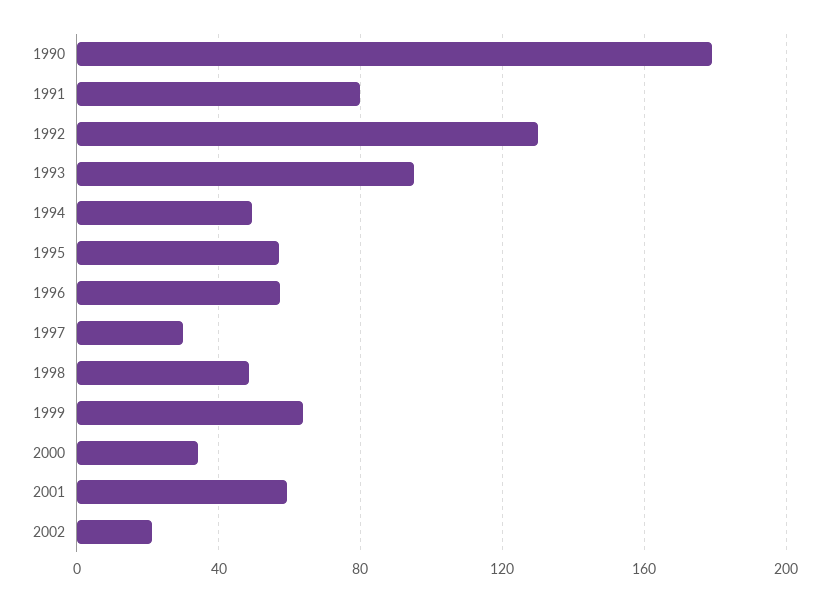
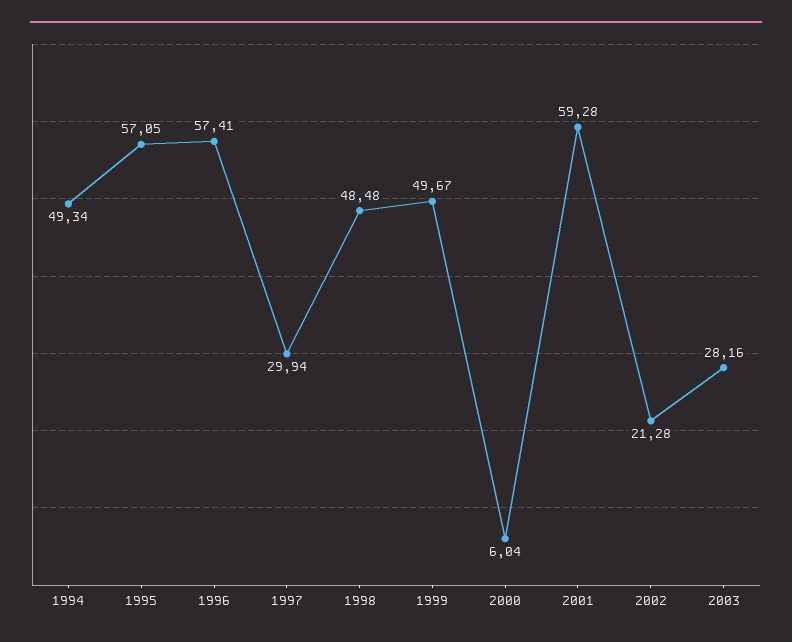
1990: 180 -> none
1991: 80 -> none
1992: 130 -> none
1993: 95 -> none
1999: 65 -> 49.67
2000: 35 -> 6.04
2003: none -> 28.16

